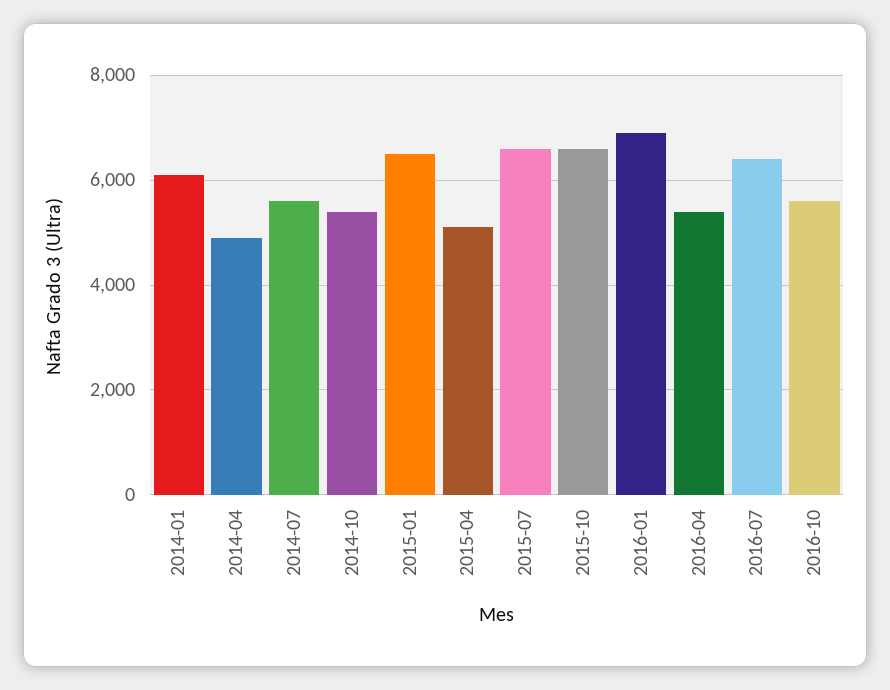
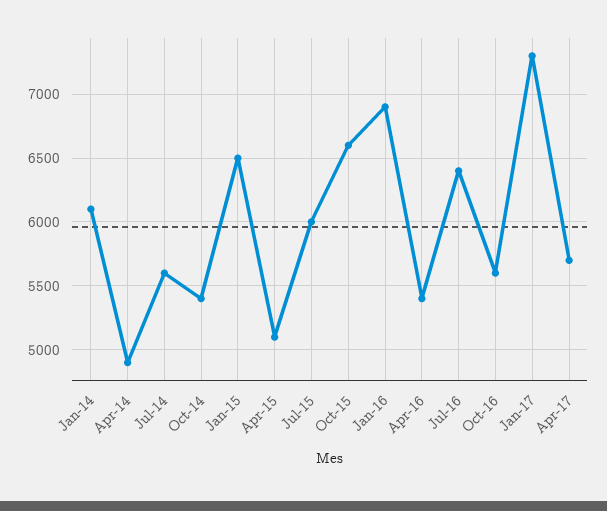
2015-07: 6600 -> 6000
Jan-17: none -> 7300
Apr-17: none -> 5700

